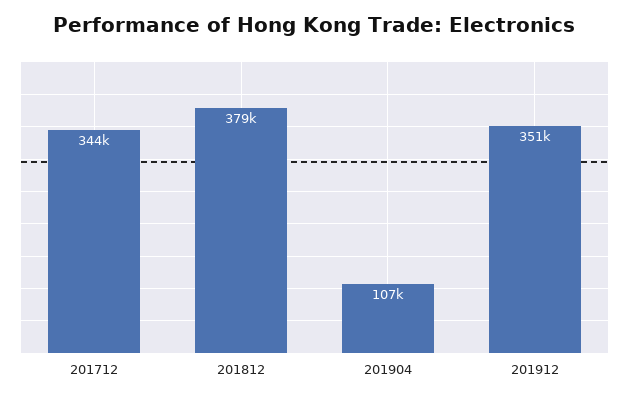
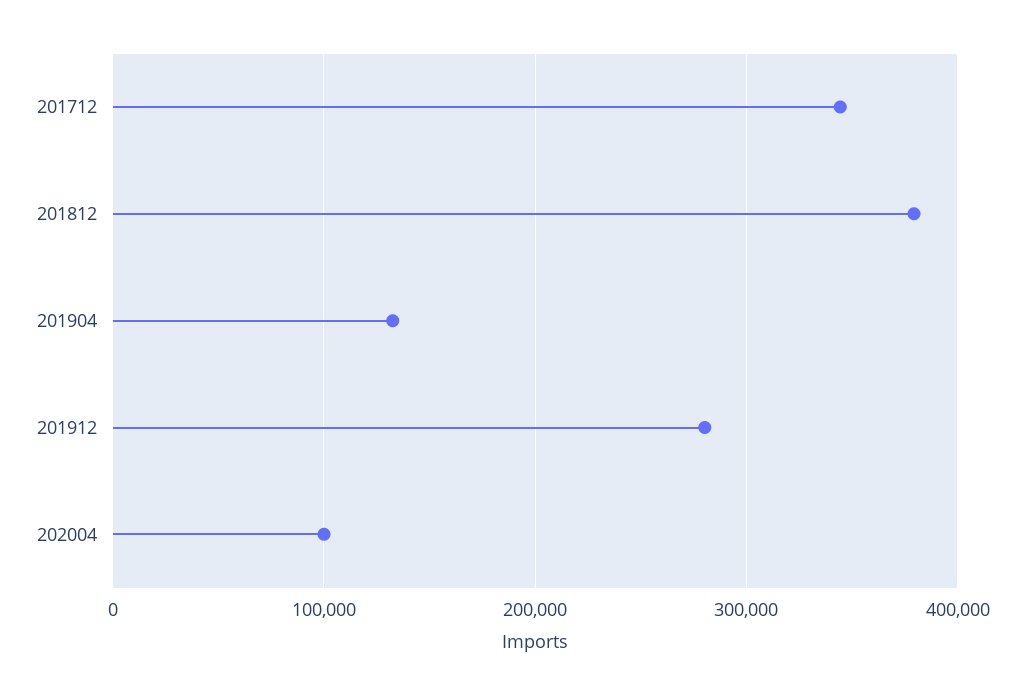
201904: 107000 -> 130000
201912: 351000 -> 280000
202004: none -> 100000

